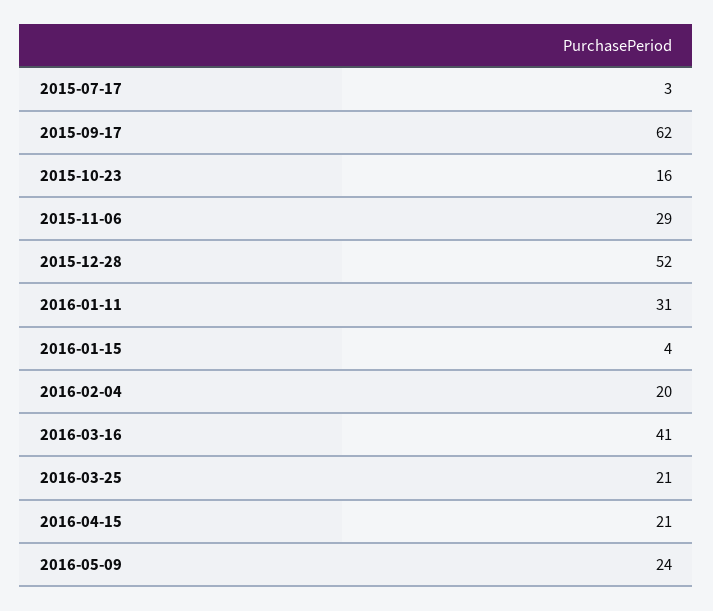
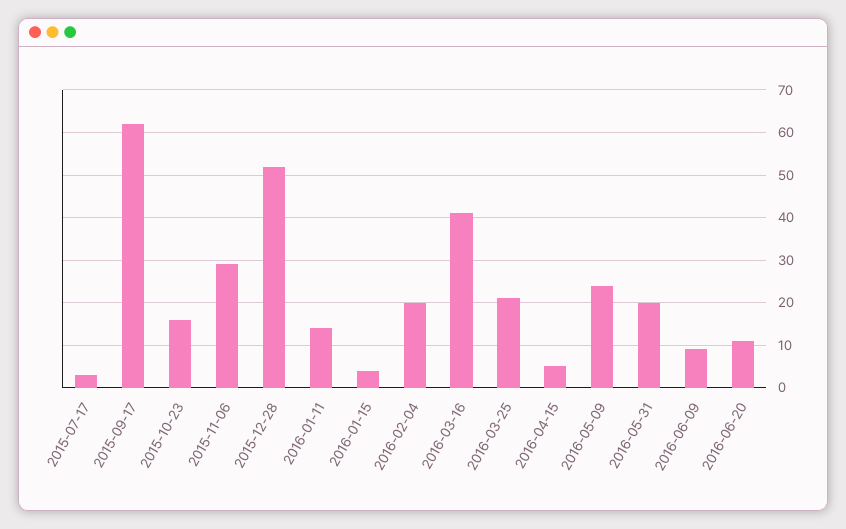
2016-01-11: 31 -> 15
2016-04-15: 21 -> 5
2016-05-31: none -> 20
2016-06-09: none -> 10
2016-06-20: none -> 10

